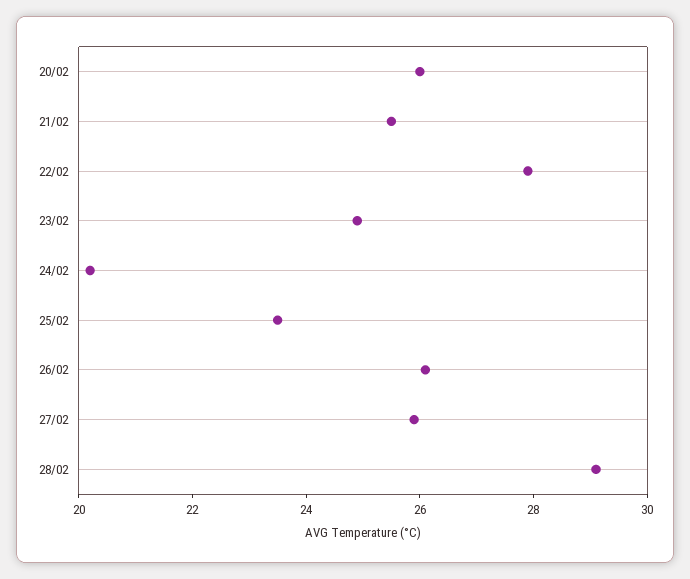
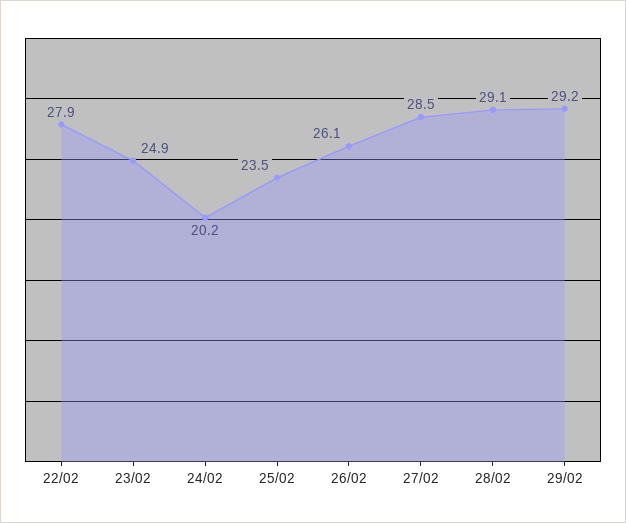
20/02: 26 -> none
21/02: 25.5 -> none
27/02: 26 -> 28.5
29/02: none -> 29.2

